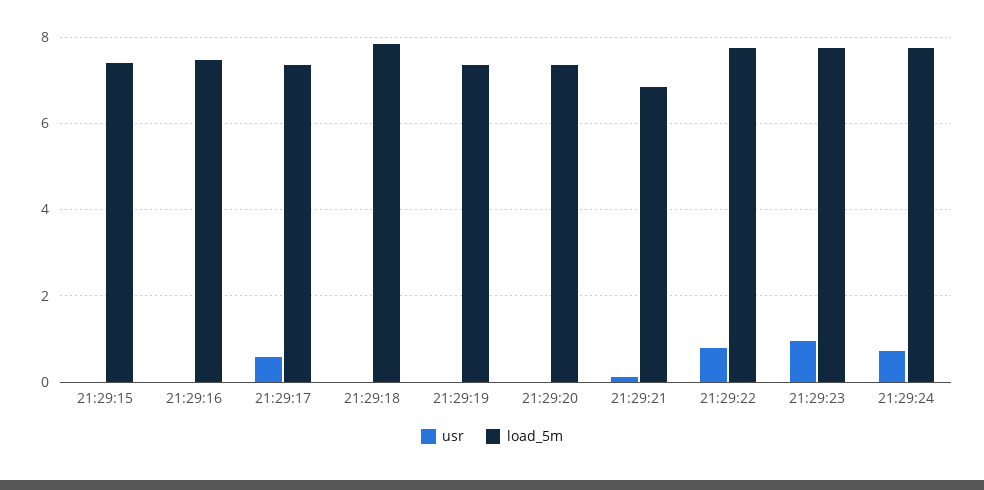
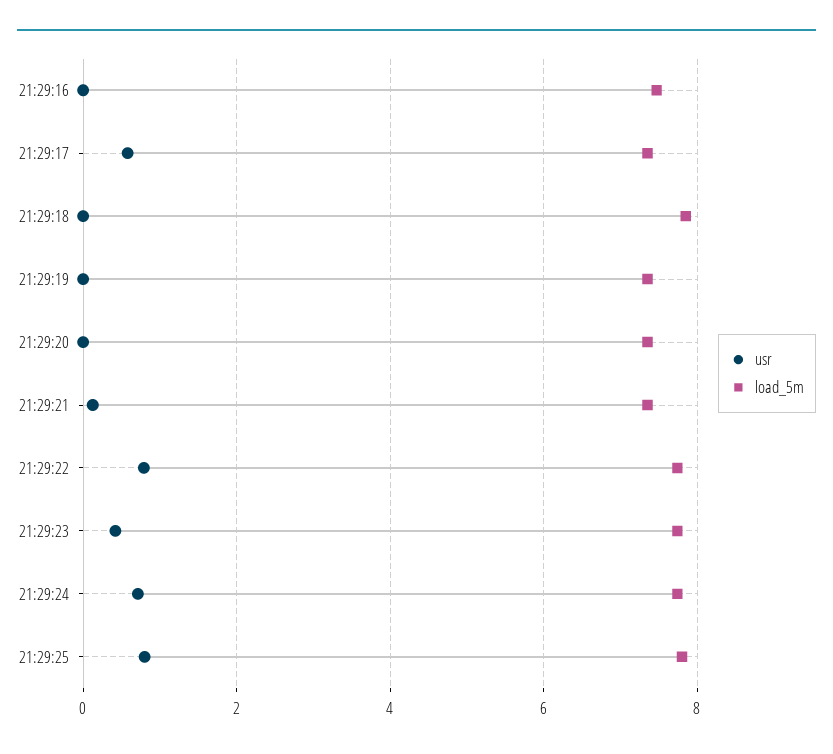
usr, 21:29:15: 0 -> none
load_5m, 21:29:15: 7.4 -> none
load_5m, 21:29:21: 6.8 -> 7.4
usr, 21:29:23: 1 -> 0.4
usr, 21:29:25: none -> 0.8
load_5m, 21:29:25: none -> 7.8

